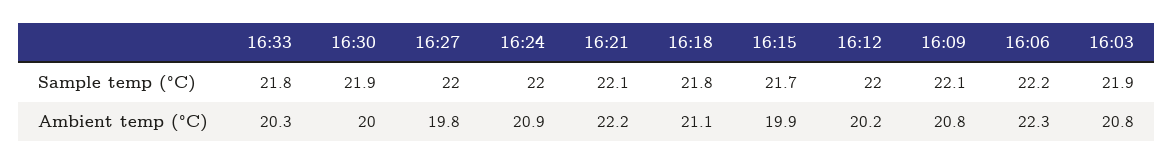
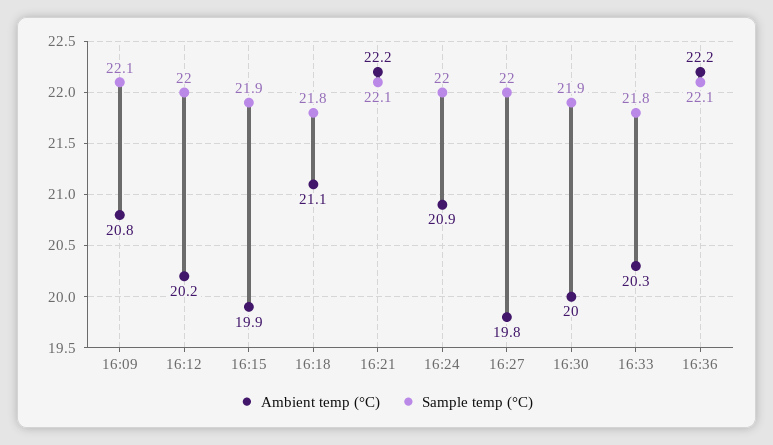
Sample temp (°C), 16:15: 21.7 -> 21.9
Sample temp (°C), 16:06: 22.2 -> none
Sample temp (°C), 16:03: 21.9 -> none
Ambient temp (°C), 16:06: 22.3 -> none
Ambient temp (°C), 16:03: 20.8 -> none
Ambient temp (°C), 16:36: none -> 22.2
Sample temp (°C), 16:36: none -> 22.1

